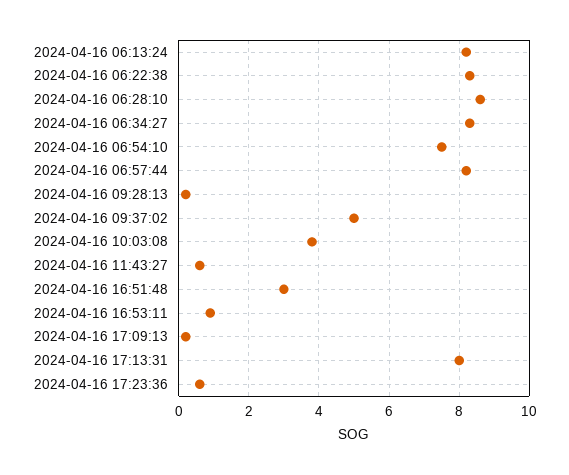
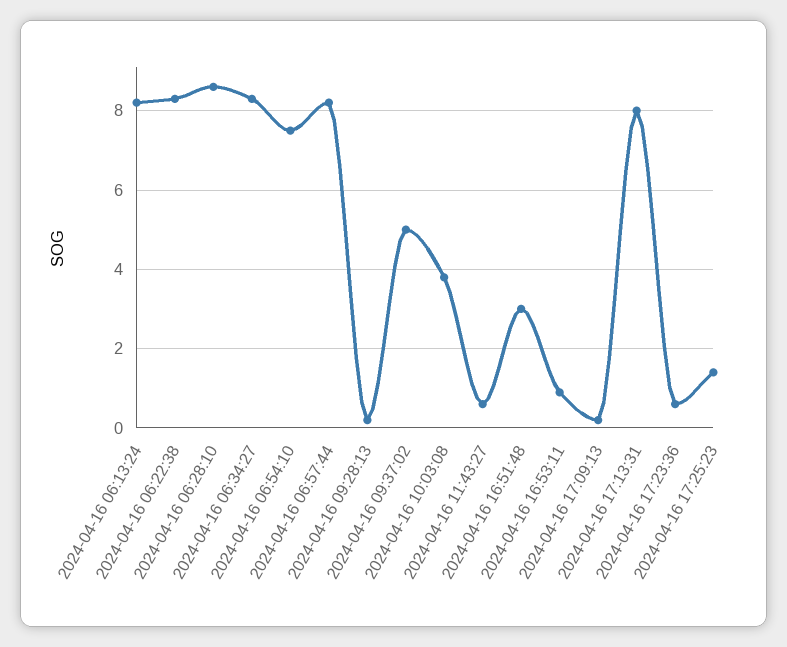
2024-04-16 17:25:23: none -> 1.5

